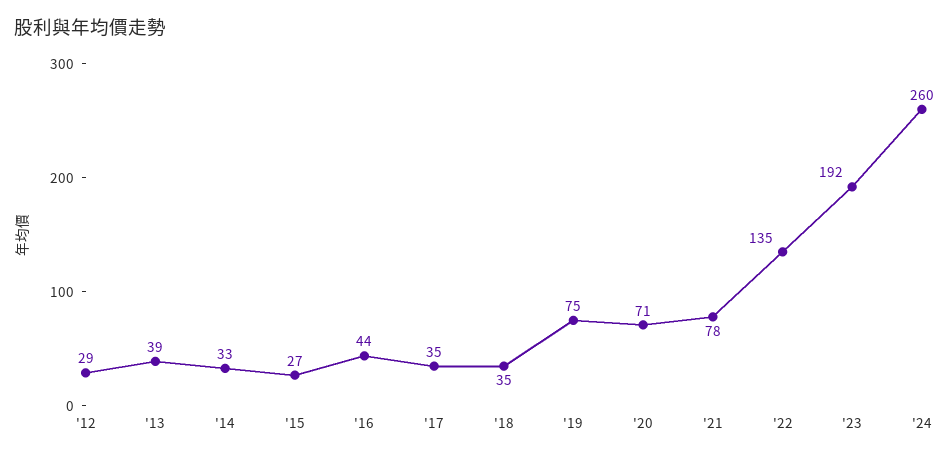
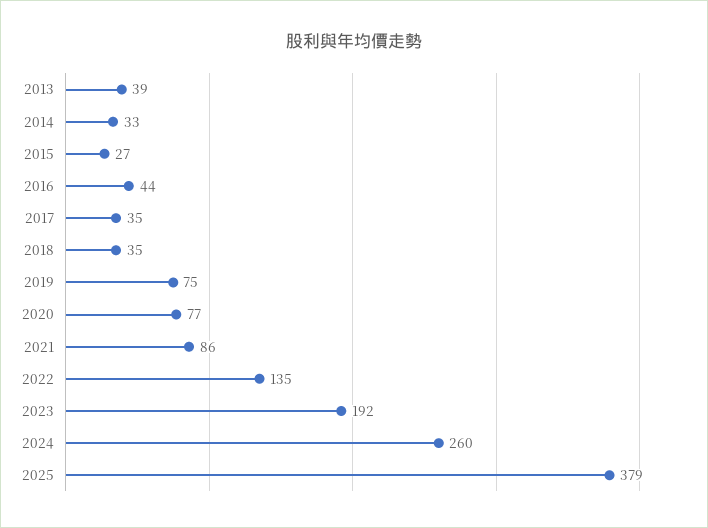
'12: 29 -> none
'20: 71 -> 77
'21: 78 -> 86
2025: none -> 379

